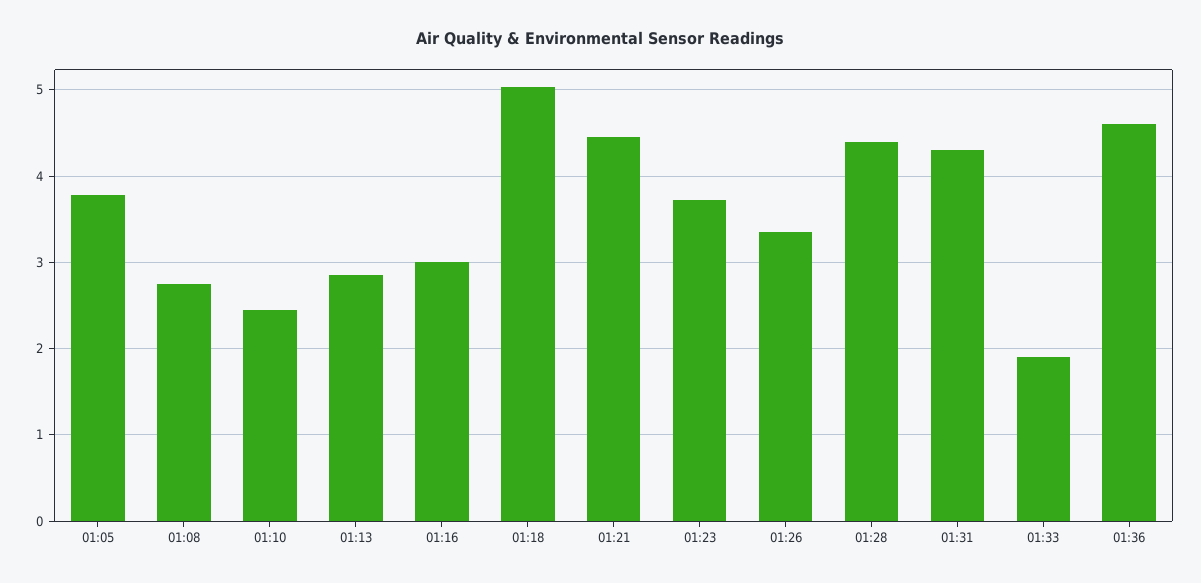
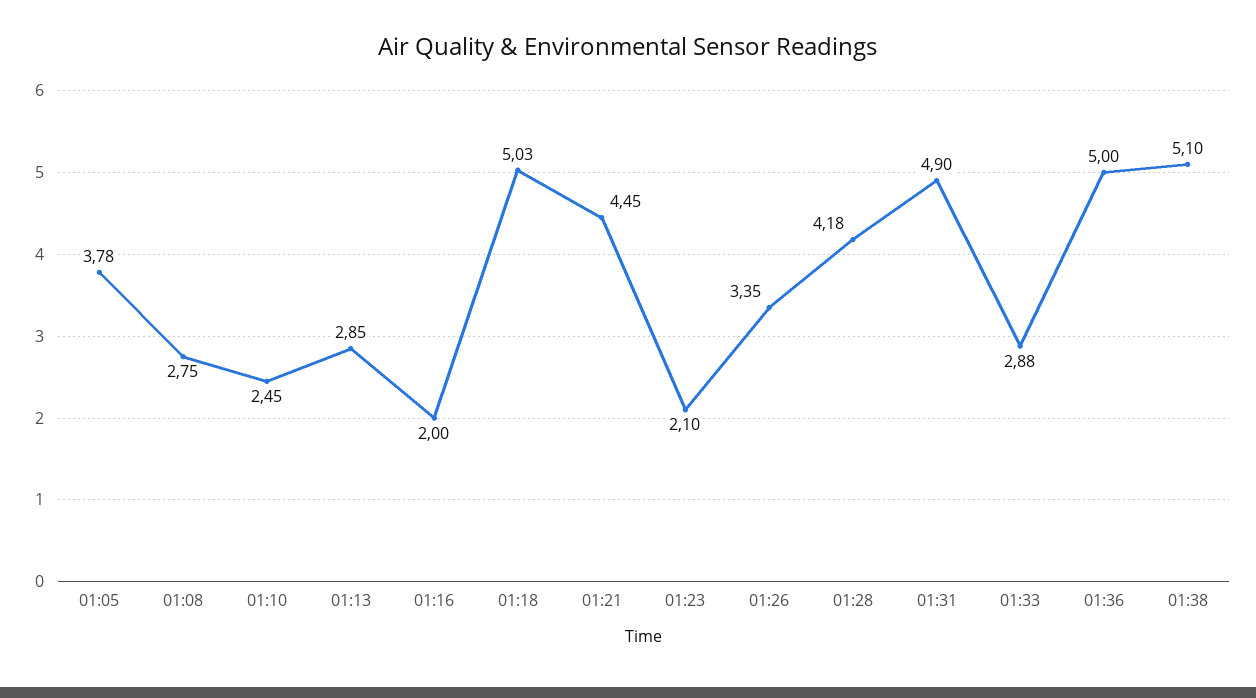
01:16: 3 -> 2
01:23: 3.7 -> 2.1
01:28: 4.4 -> 4.18
01:31: 4.3 -> 4.9
01:33: 1.9 -> 2.88
01:36: 4.6 -> 5
01:38: none -> 5.1

